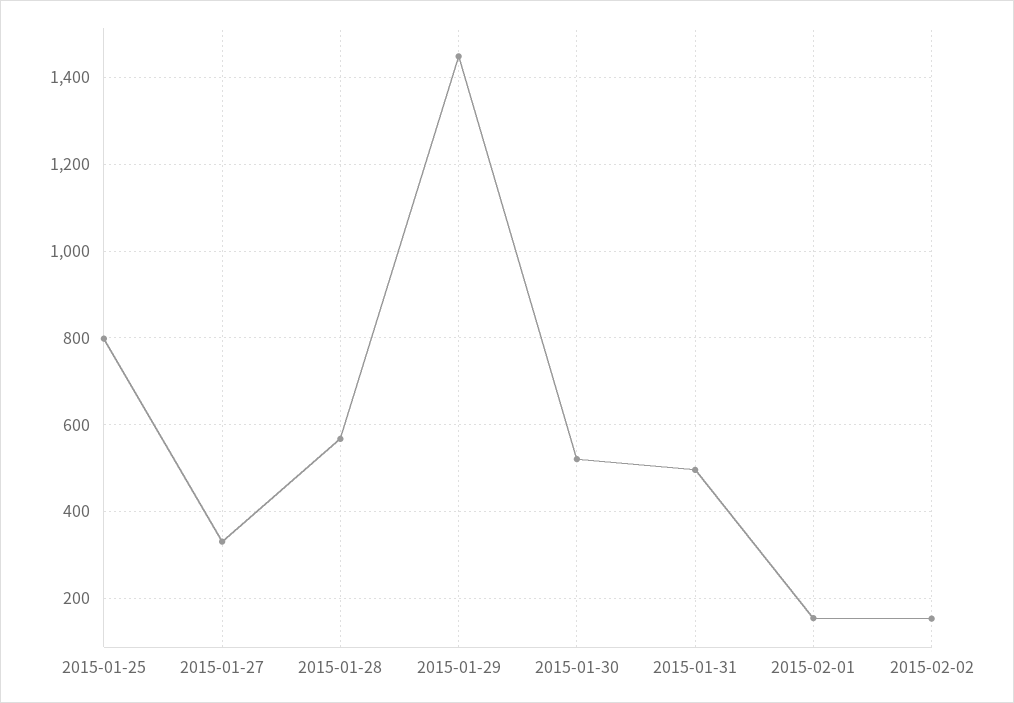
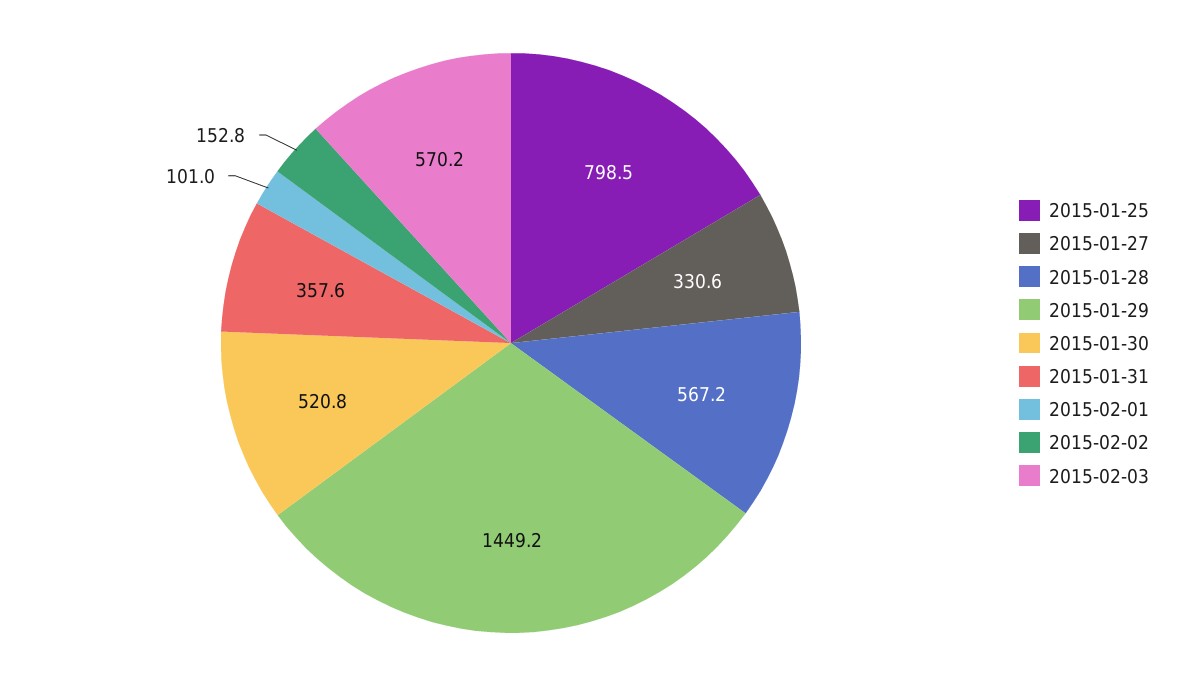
2015-01-31: 500 -> 357.6
2015-02-01: 160 -> 101
2015-02-03: none -> 570.2

